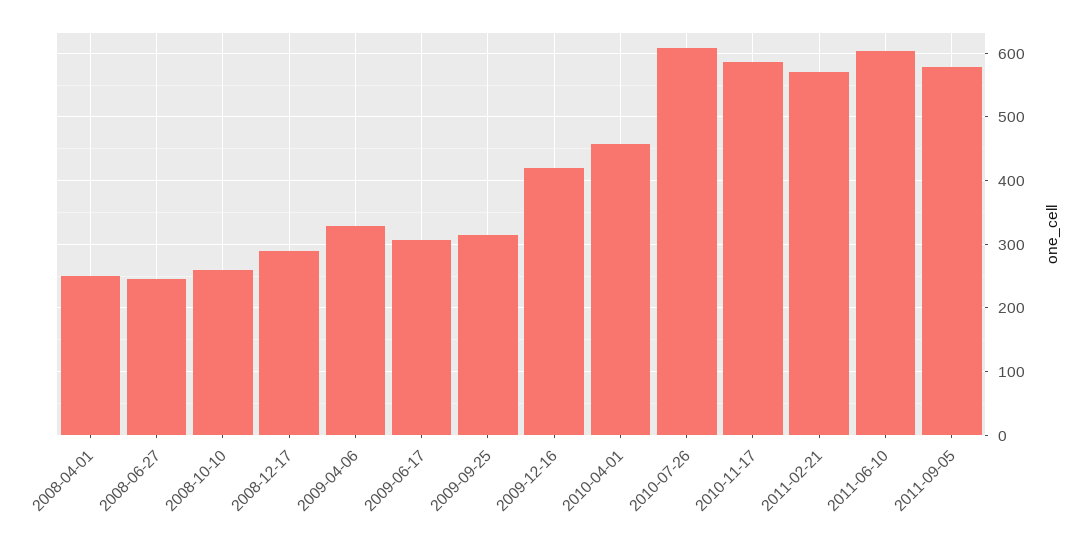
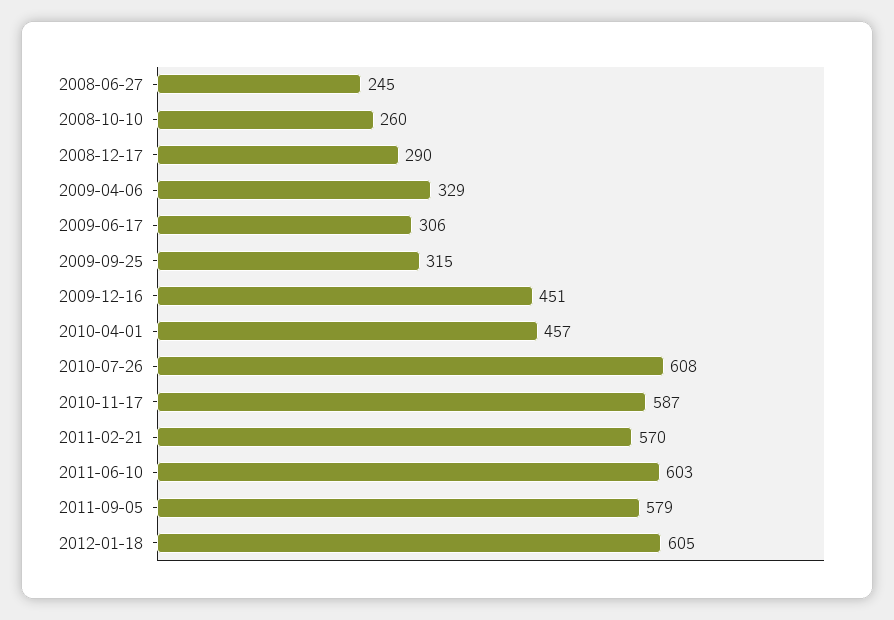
2008-04-01: 250 -> none
2009-12-16: 420 -> 451
2012-01-18: none -> 605

